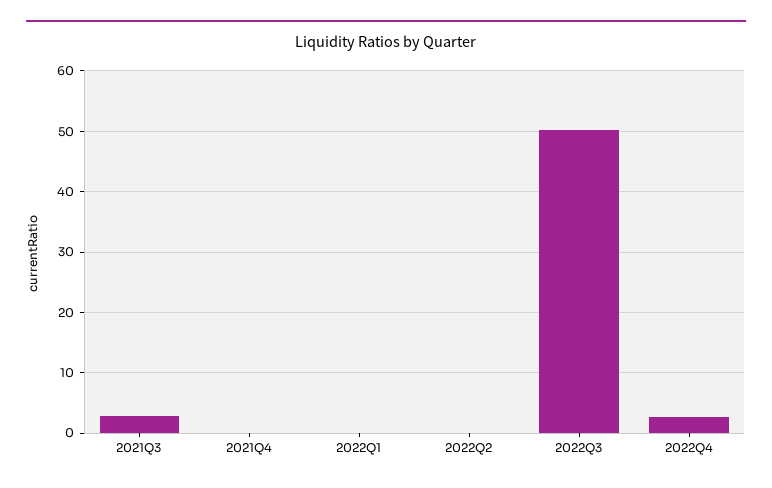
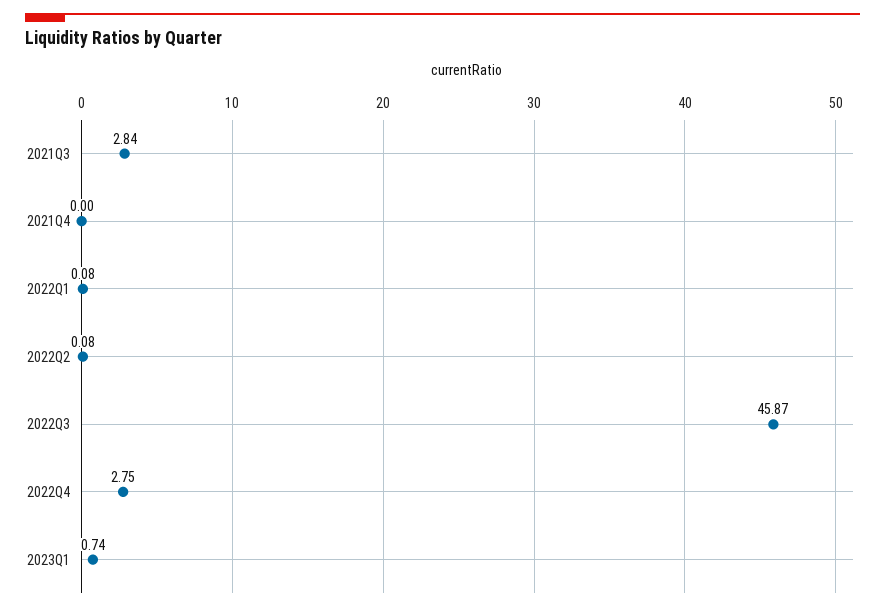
2022Q3: 50 -> 45.87
2023Q1: none -> 0.74

